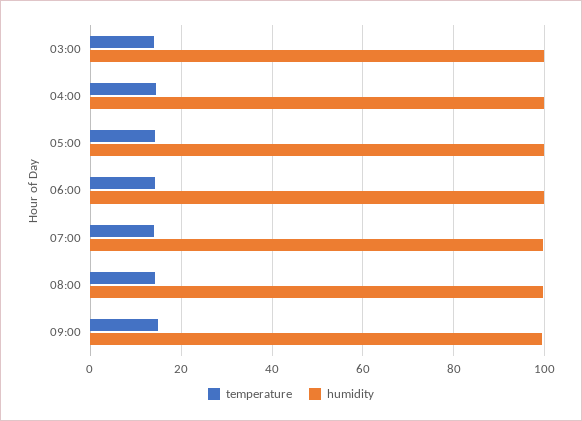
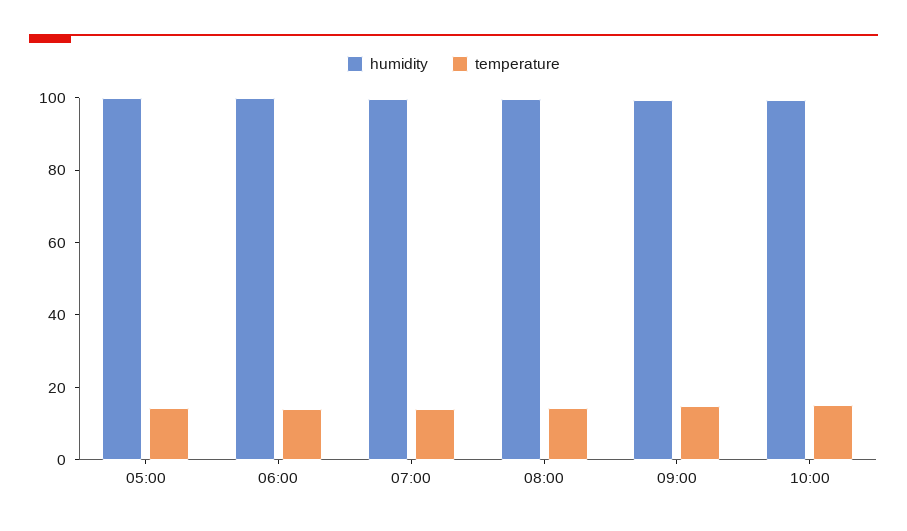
temperature, 03:00: 14 -> none
humidity, 03:00: 100 -> none
temperature, 04:00: 14 -> none
humidity, 04:00: 100 -> none
humidity, 10:00: none -> 100
temperature, 10:00: none -> 15

